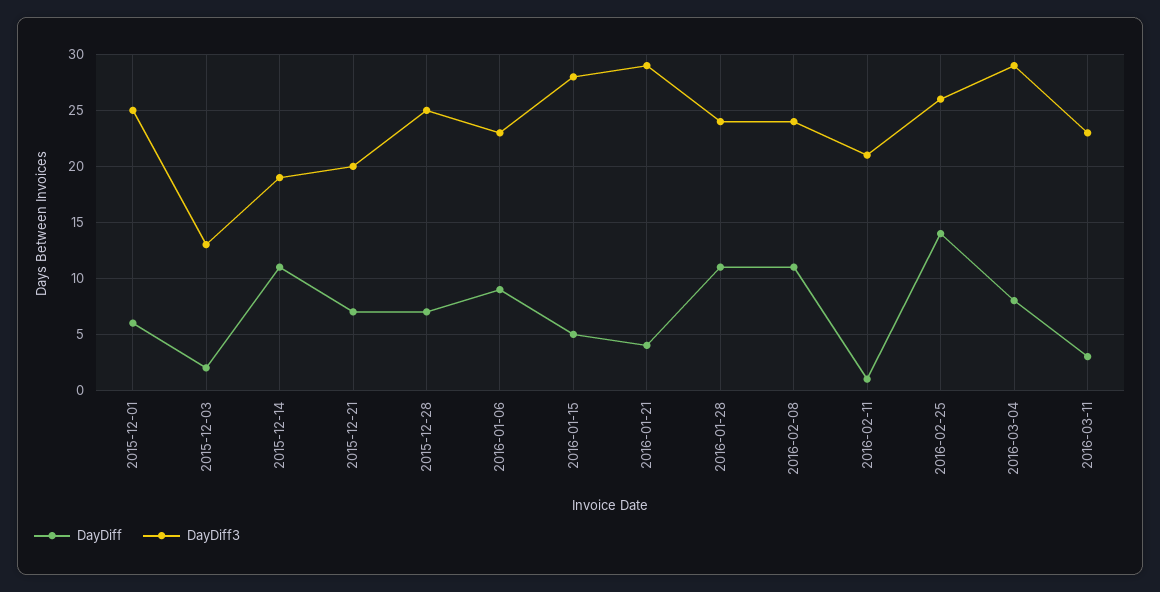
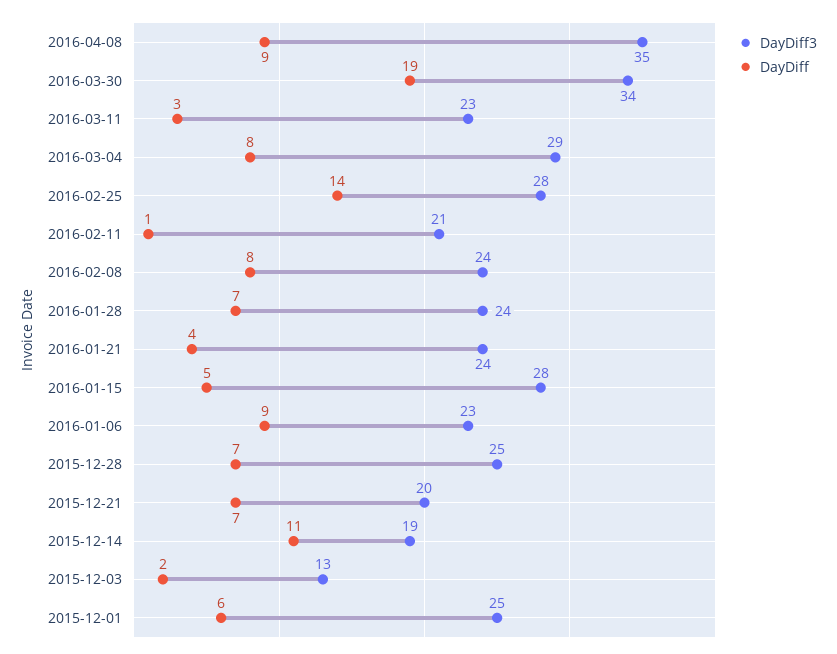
DayDiff3, 2016-01-21: 29 -> 24
DayDiff, 2016-01-28: 11 -> 7
DayDiff, 2016-02-08: 11 -> 8
DayDiff3, 2016-02-25: 26 -> 28
DayDiff3, 2016-04-08: none -> 35
DayDiff, 2016-04-08: none -> 9
DayDiff3, 2016-03-30: none -> 34
DayDiff, 2016-03-30: none -> 19

